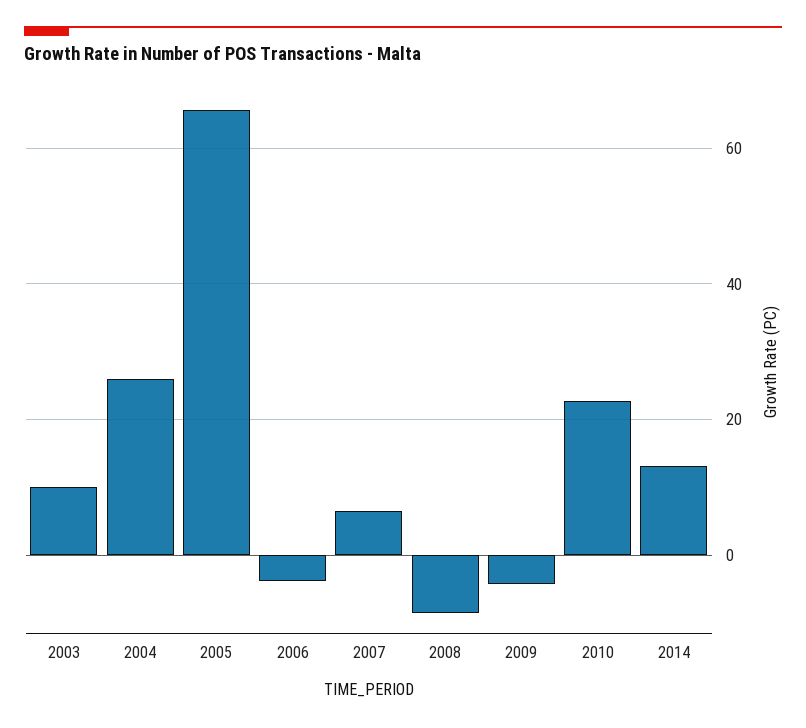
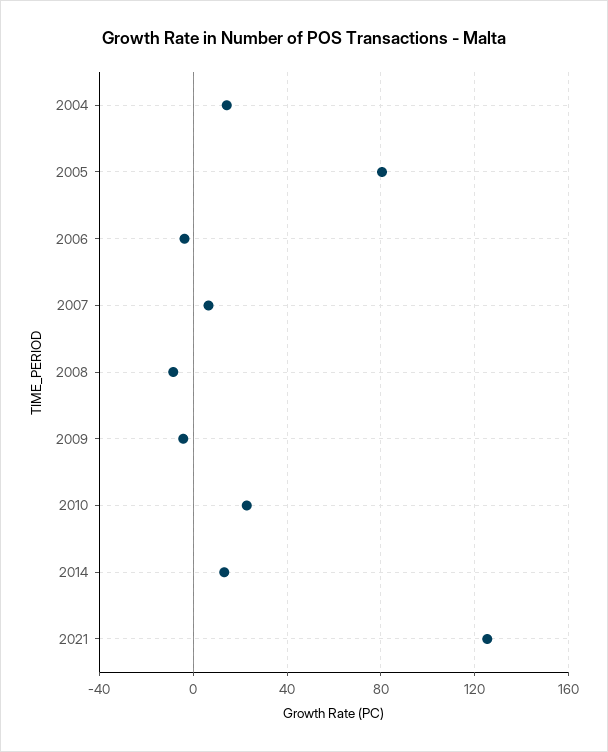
2003: 10 -> none
2004: 26 -> 15
2005: 66 -> 80
2021: none -> 125

